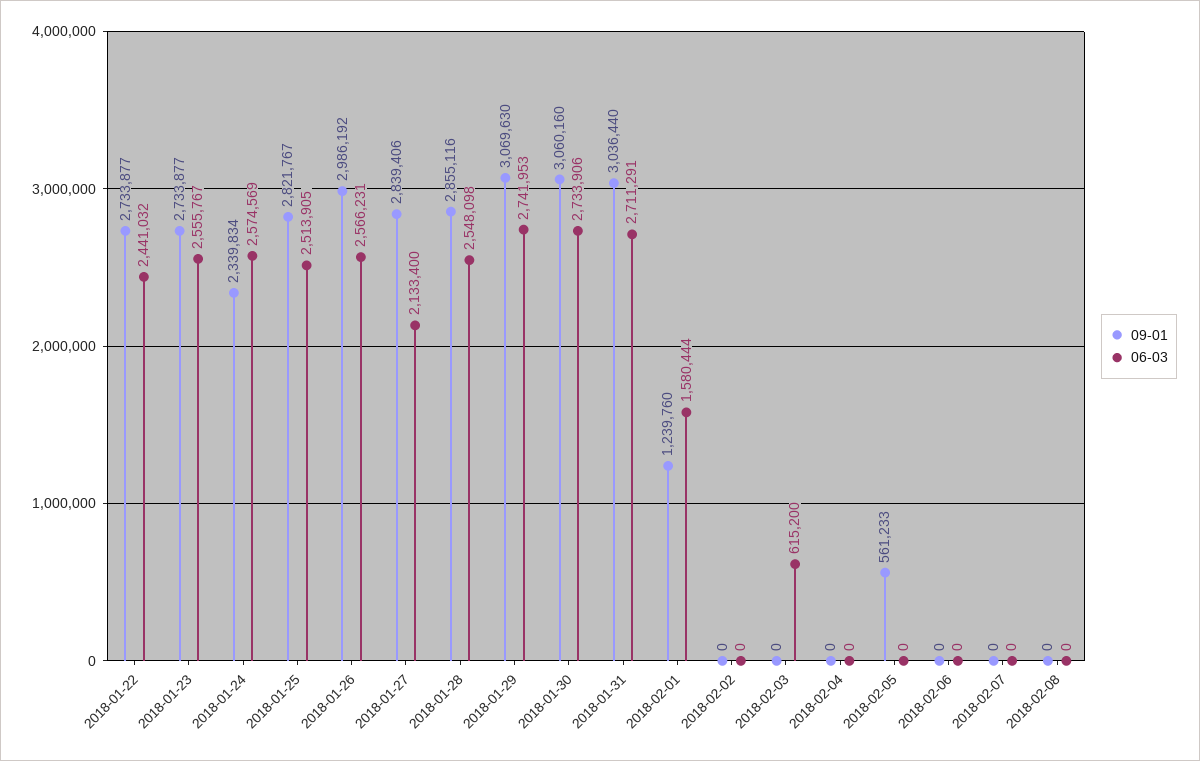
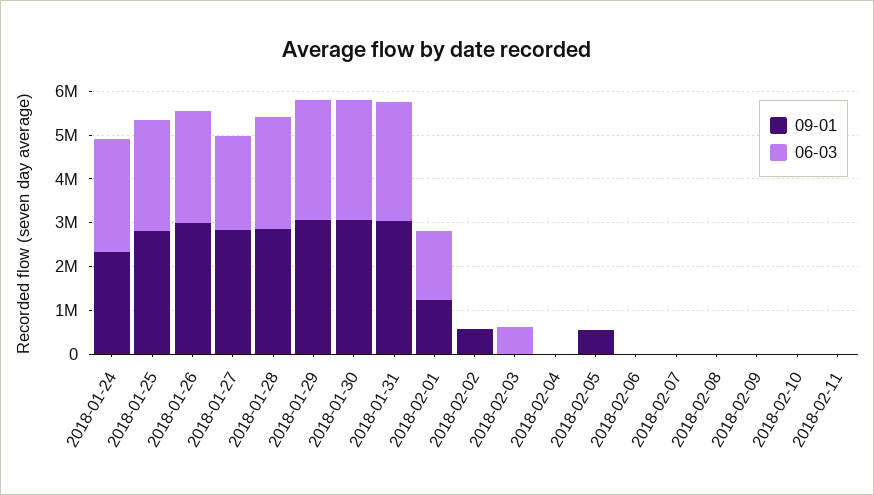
09-01, 2018-01-22: 2733877 -> none
06-03, 2018-01-22: 2441032 -> none
09-01, 2018-01-23: 2733877 -> none
06-03, 2018-01-23: 2555767 -> none
09-01, 2018-02-02: 0 -> 600000
09-01, 2018-02-09: none -> 0
06-03, 2018-02-09: none -> 0
09-01, 2018-02-10: none -> 0
06-03, 2018-02-10: none -> 0
09-01, 2018-02-11: none -> 0
06-03, 2018-02-11: none -> 0

